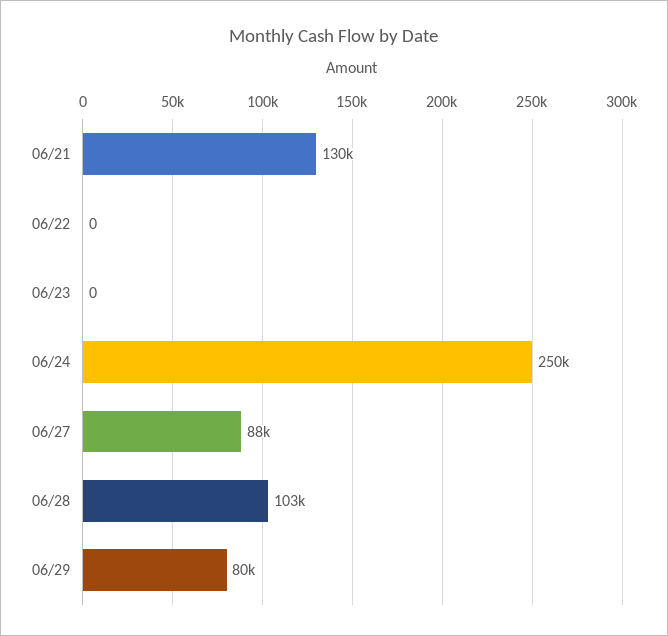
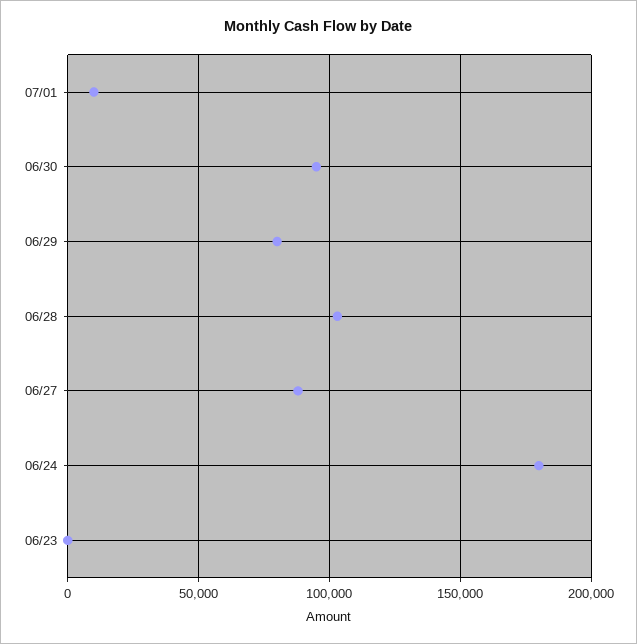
06/21: 130000 -> none
06/22: 0 -> none
06/24: 250000 -> 180000
07/01: none -> 10000
06/30: none -> 95000

